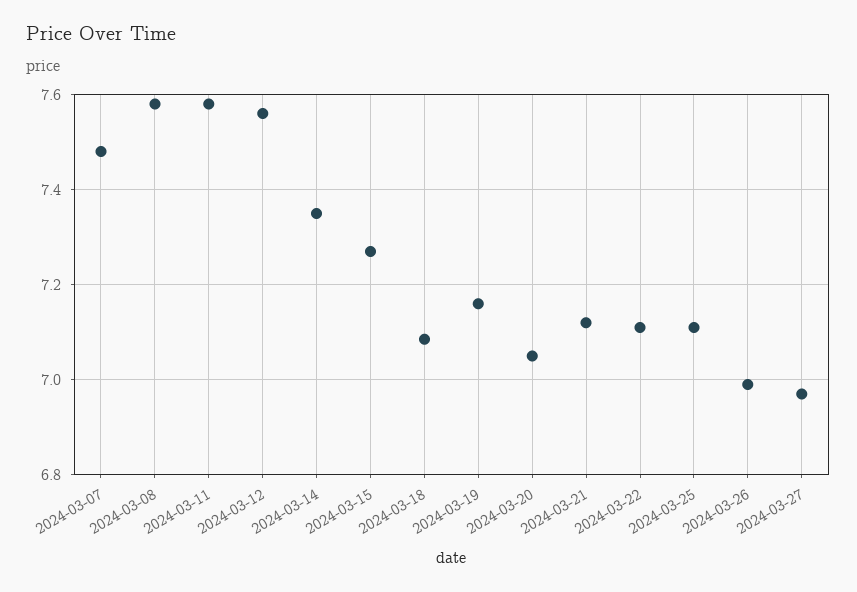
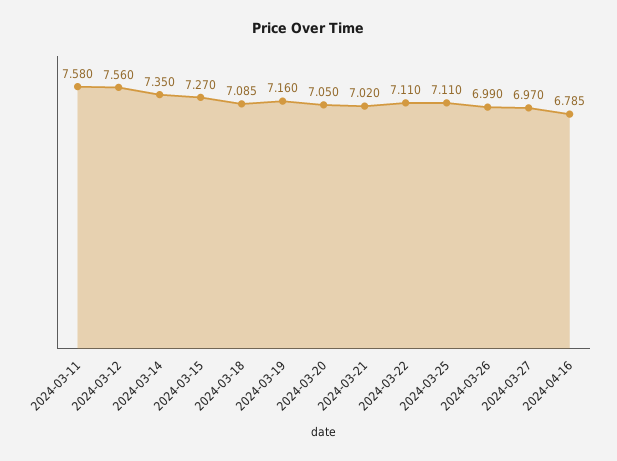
2024-03-07: 7.48 -> none
2024-03-08: 7.58 -> none
2024-03-21: 7.12 -> 7.02
2024-04-16: none -> 6.785

